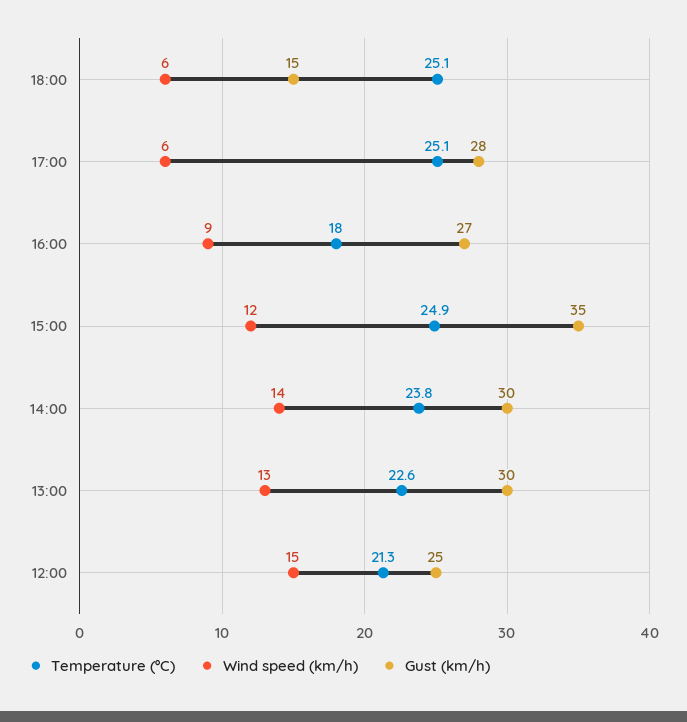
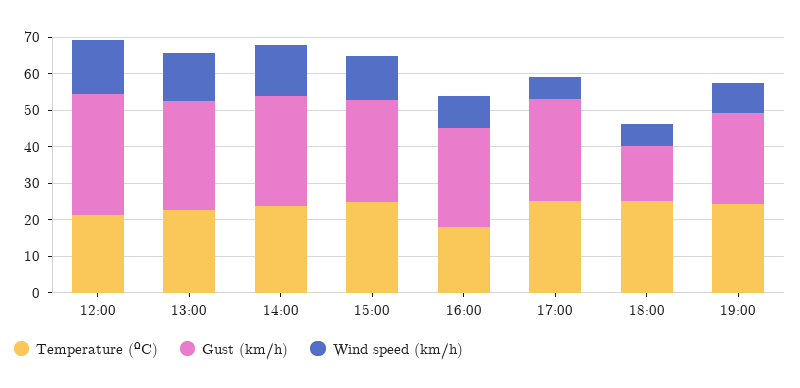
Gust (km/h), 15:00: 35 -> 27.5
Gust (km/h), 12:00: 25 -> 32.5
Temperature (ºC), 19:00: none -> 25
Gust (km/h), 19:00: none -> 25
Wind speed (km/h), 19:00: none -> 7.5

